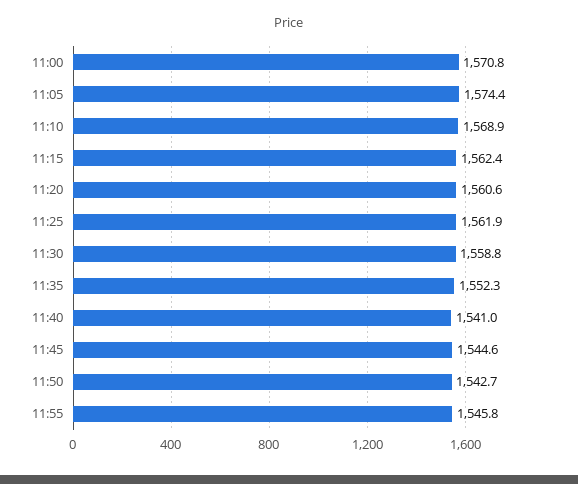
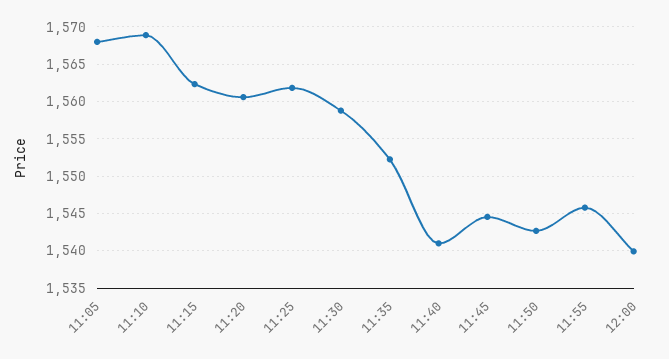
11:00: 1570.8 -> none
11:05: 1574.4 -> 1568
12:00: none -> 1540

